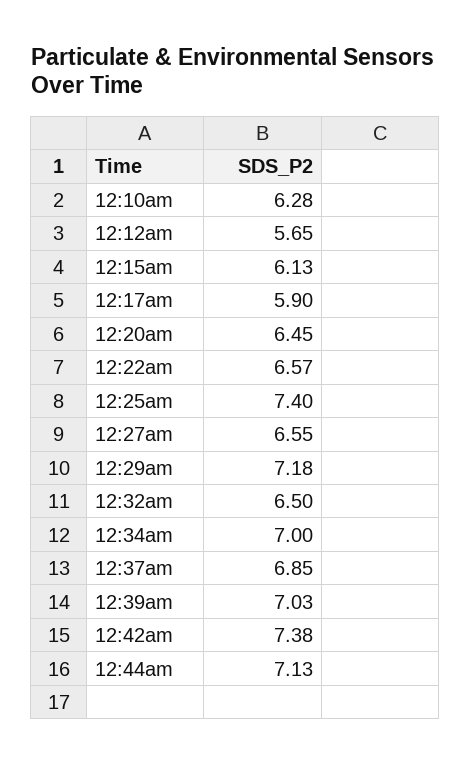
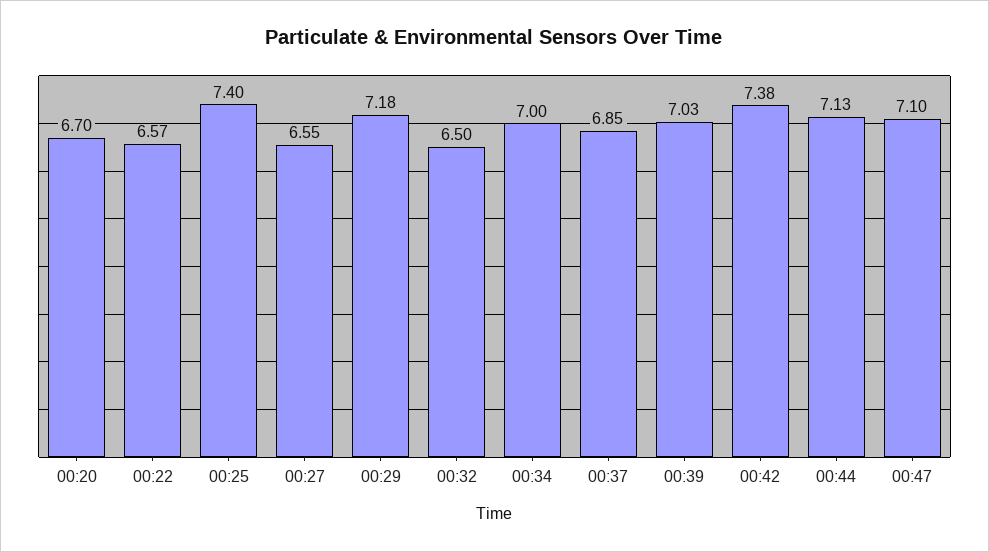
12:10am: 6.28 -> none
12:12am: 5.65 -> none
12:15am: 6.13 -> none
12:17am: 5.9 -> none
12:20am: 6.45 -> 6.7
00:47: none -> 7.1

